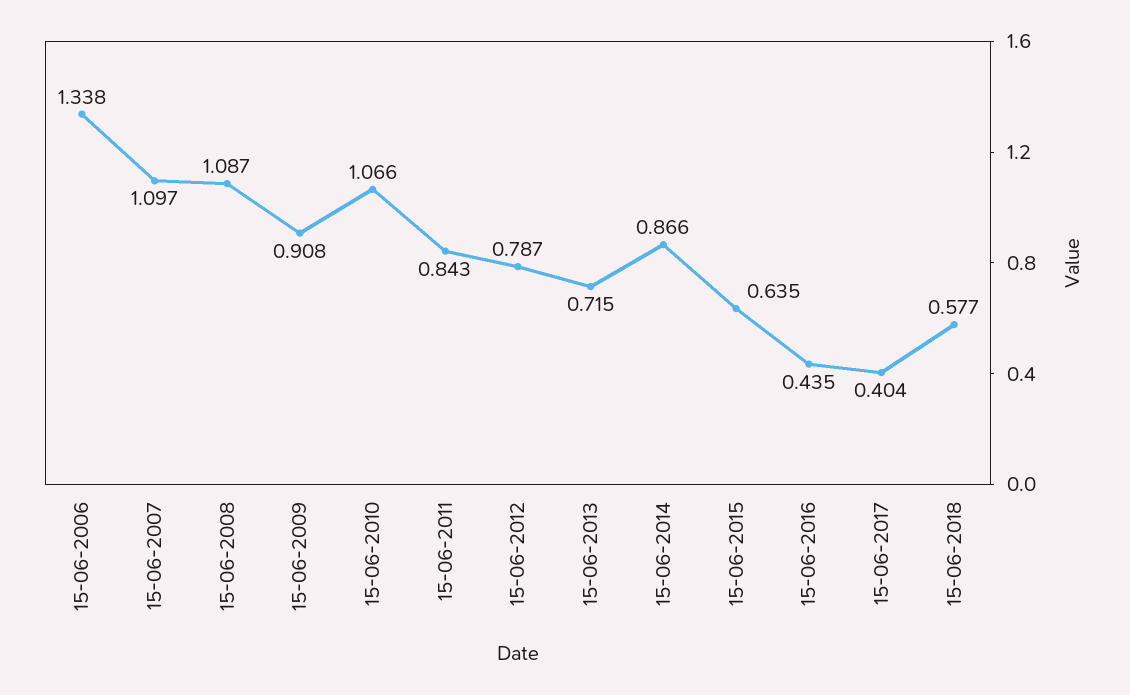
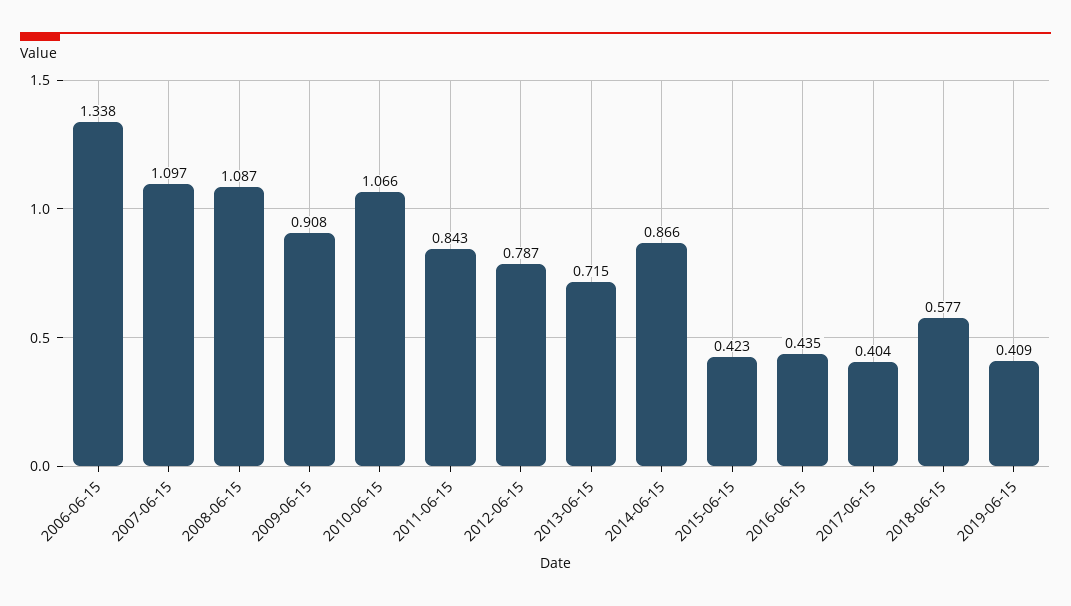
15-06-2015: 0.635 -> 0.423
2019-06-15: none -> 0.409

